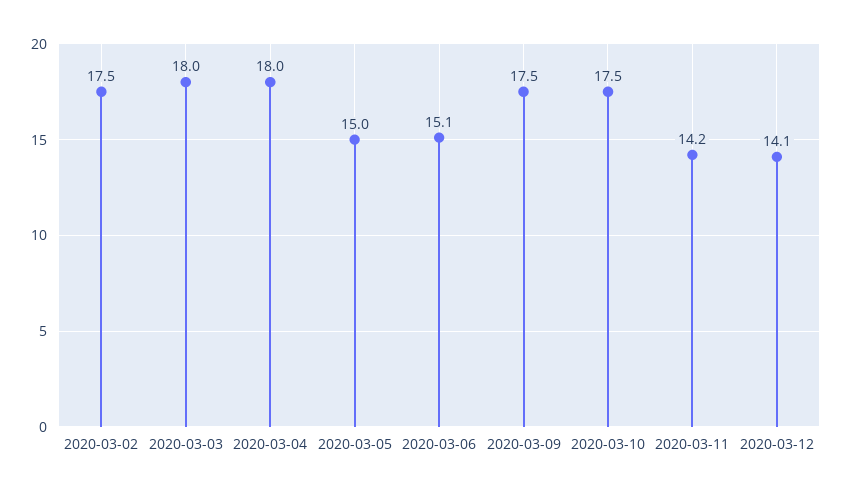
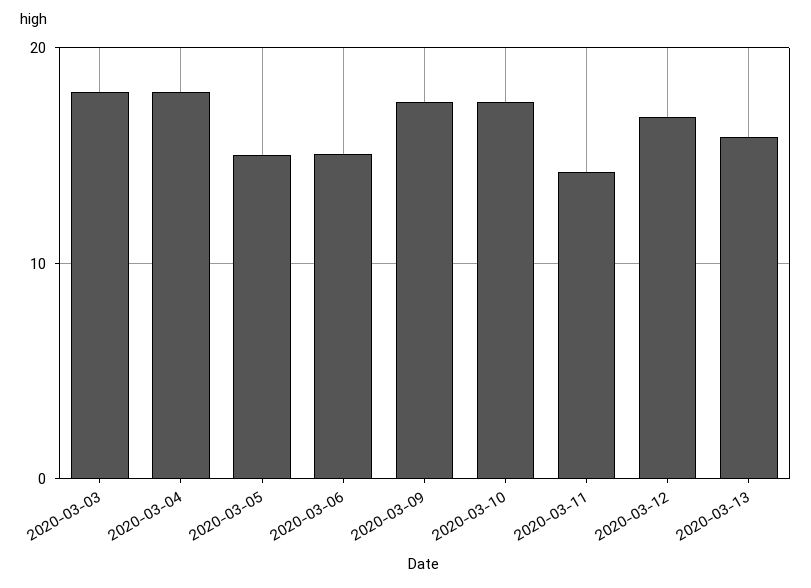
2020-03-02: 17.5 -> none
2020-03-12: 14.1 -> 17
2020-03-13: none -> 16

